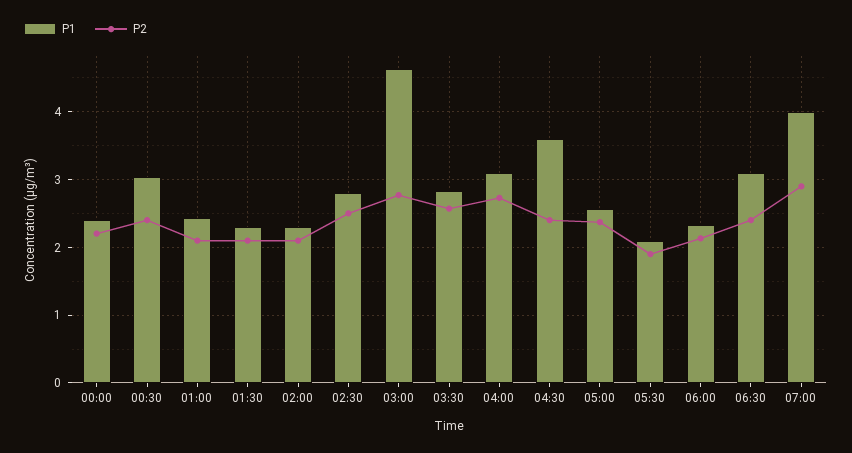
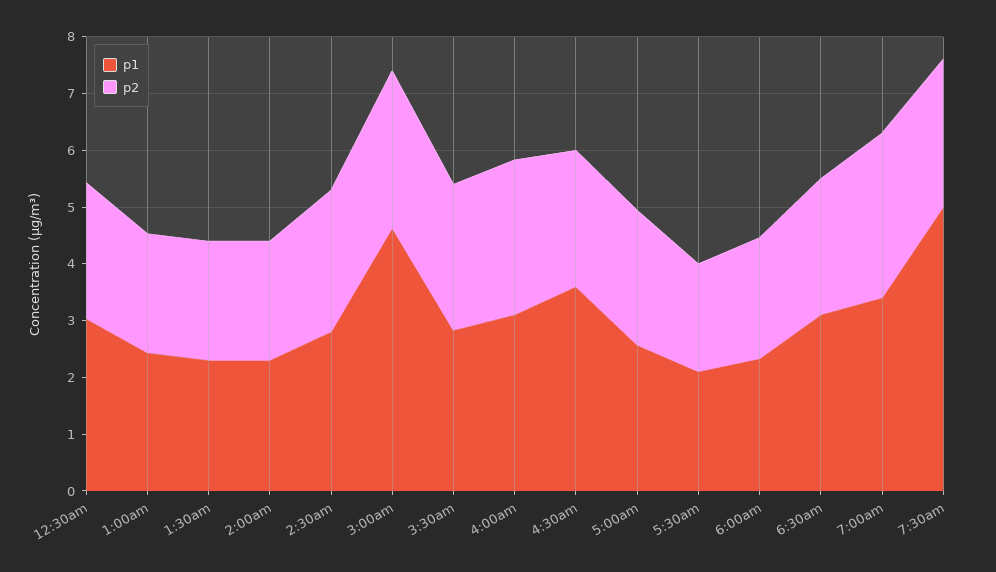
P1, 00:00: 2.4 -> none
P2, 00:00: 2.2 -> none
P1, 07:00: 4 -> 3.4
P1, 7:30am: none -> 5
P2, 7:30am: none -> 2.6

